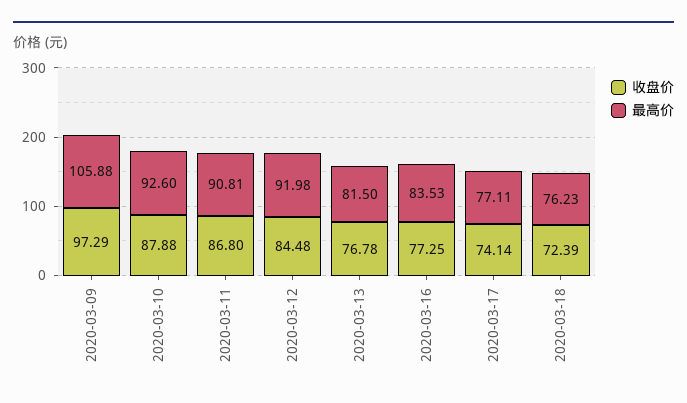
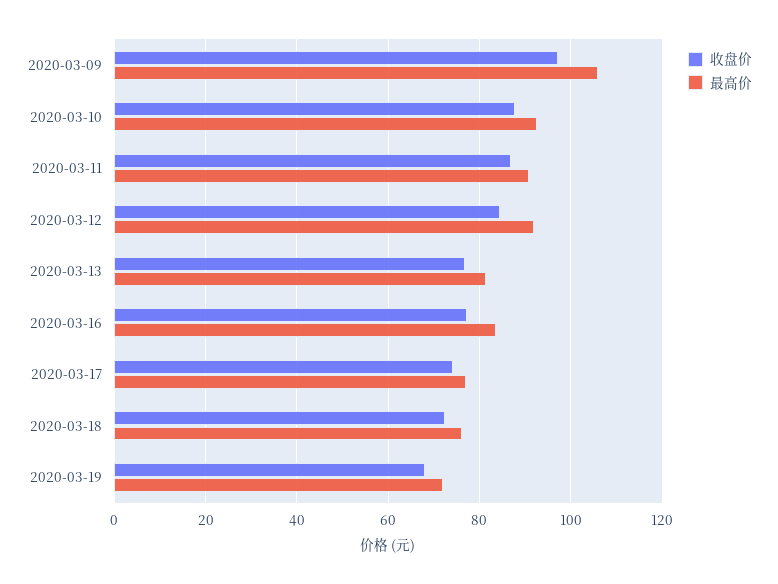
收盘价, 2020-03-19: none -> 68
最高价, 2020-03-19: none -> 72

